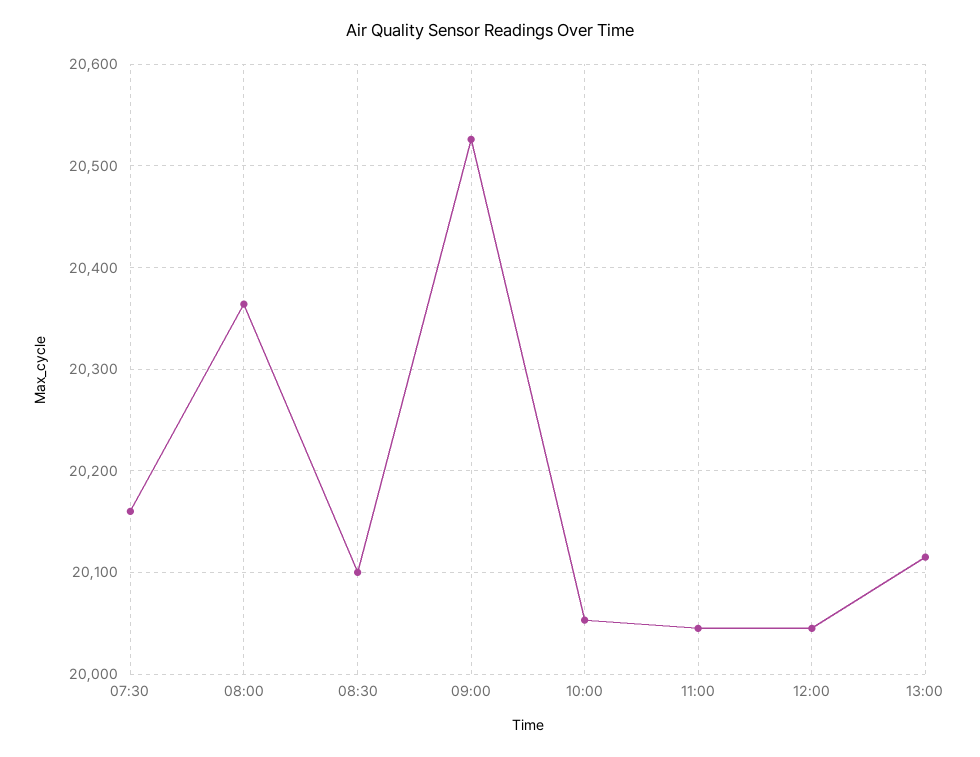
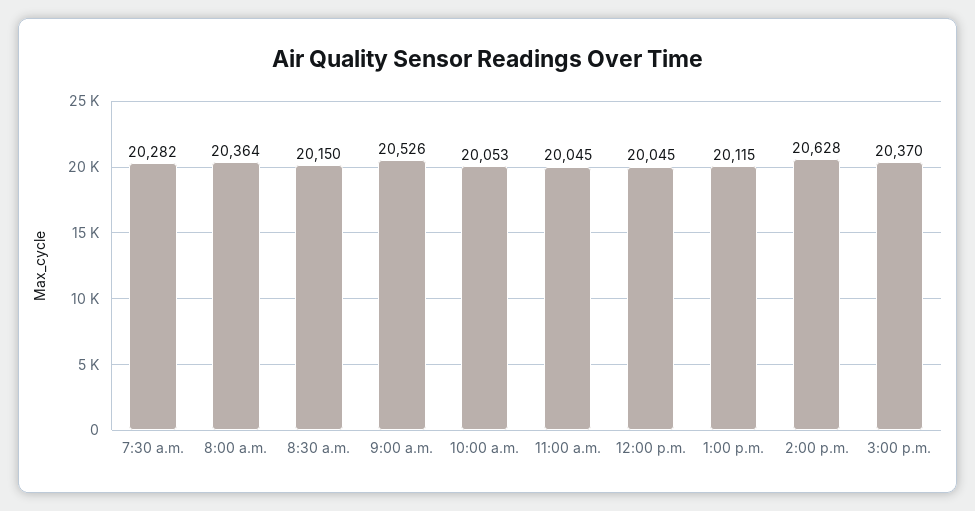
07:30: 20160 -> 20282
08:30: 20100 -> 20150
2:00 p.m.: none -> 20628
3:00 p.m.: none -> 20370

